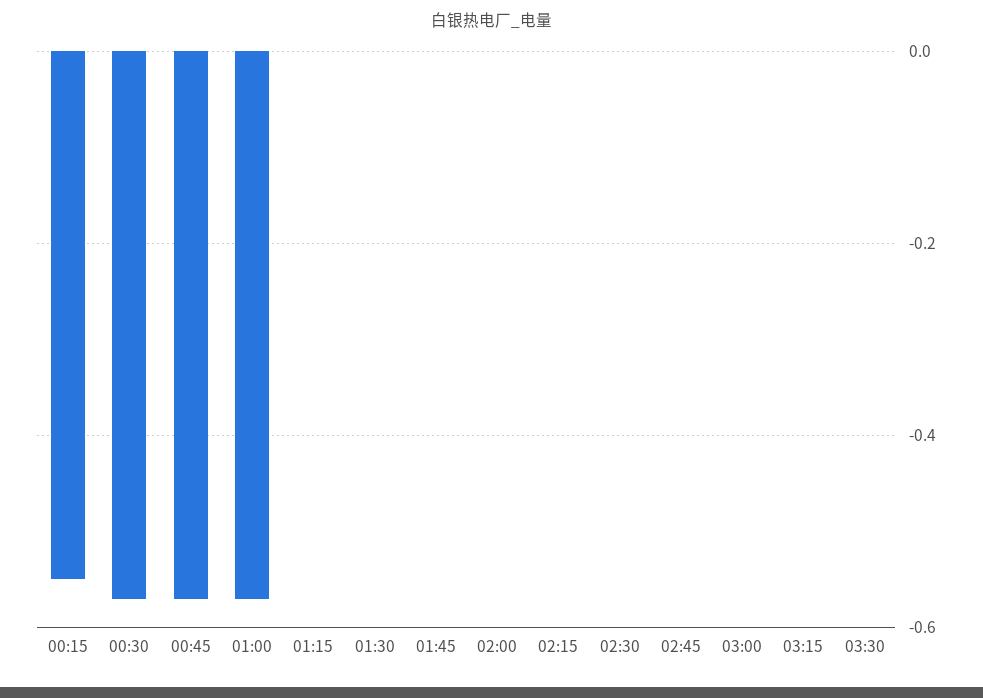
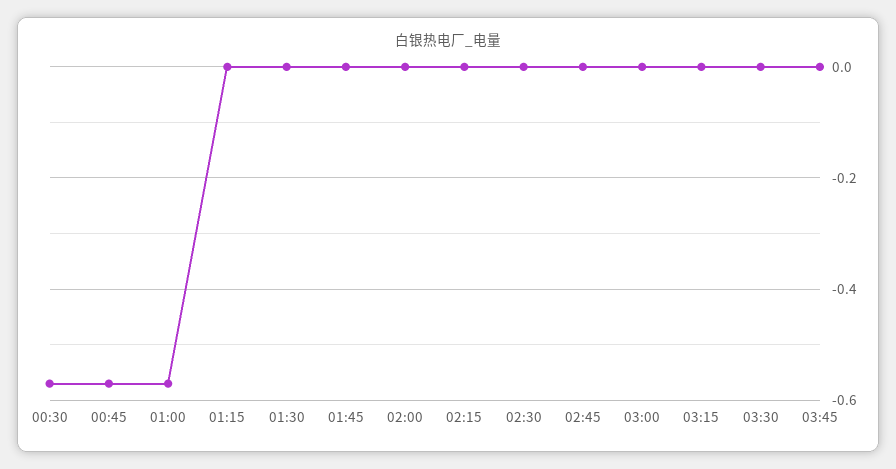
00:15: -0.55 -> none
03:45: none -> 0

